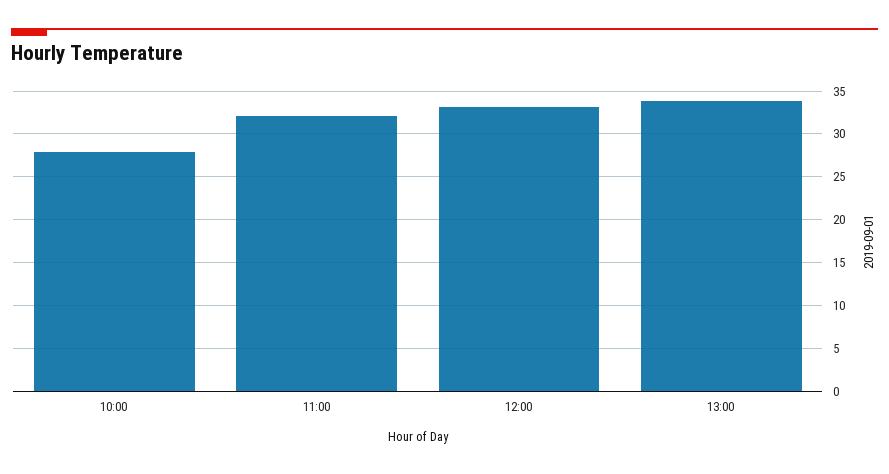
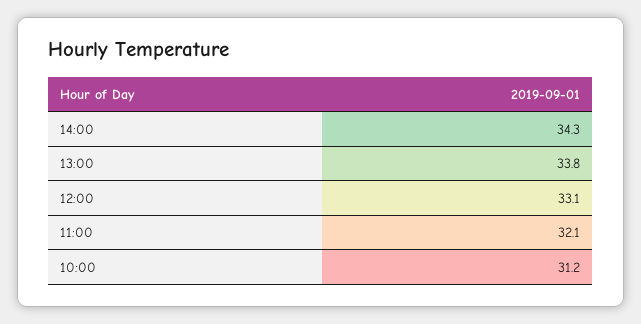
10:00: 28 -> 31.2
14:00: none -> 34.3

